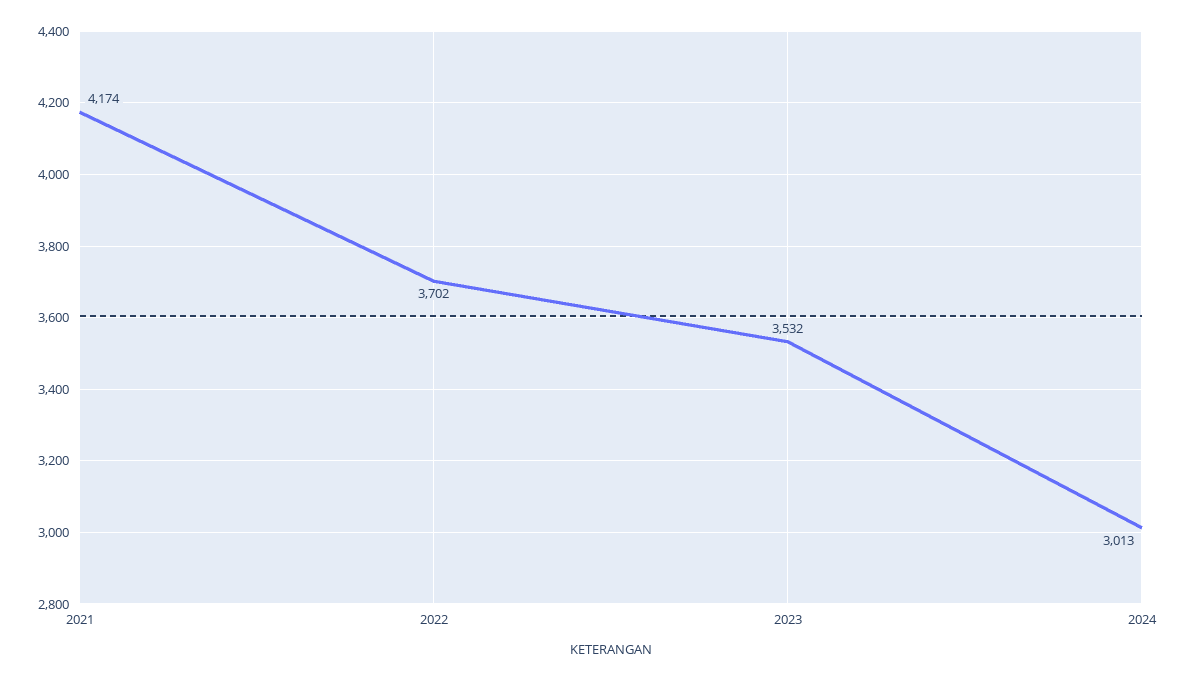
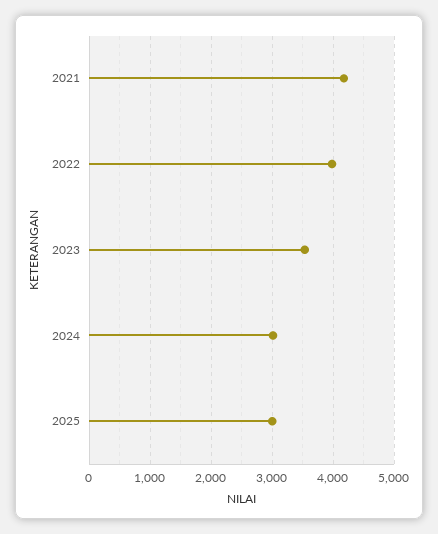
2022: 3702 -> 4000
2025: none -> 3000

